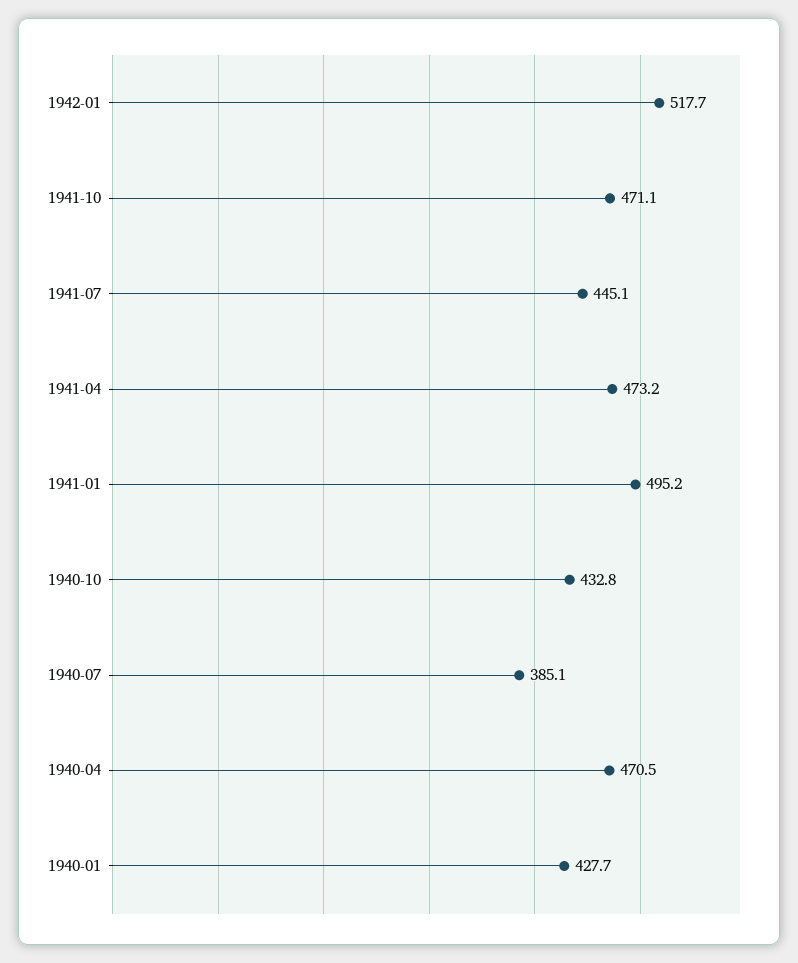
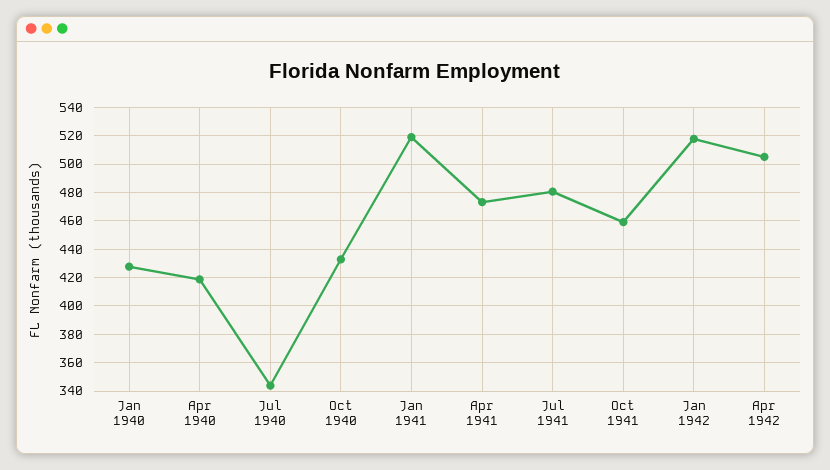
1941-10: 471.1 -> 460
1941-07: 445.1 -> 480
1941-01: 495.2 -> 520
1940-07: 385.1 -> 345
1940-04: 470.5 -> 420
Apr 1942: none -> 505

